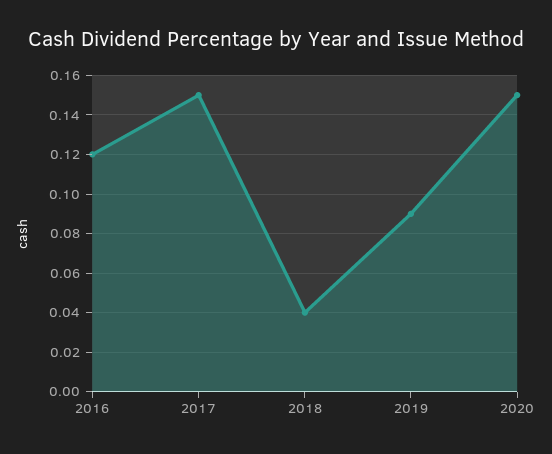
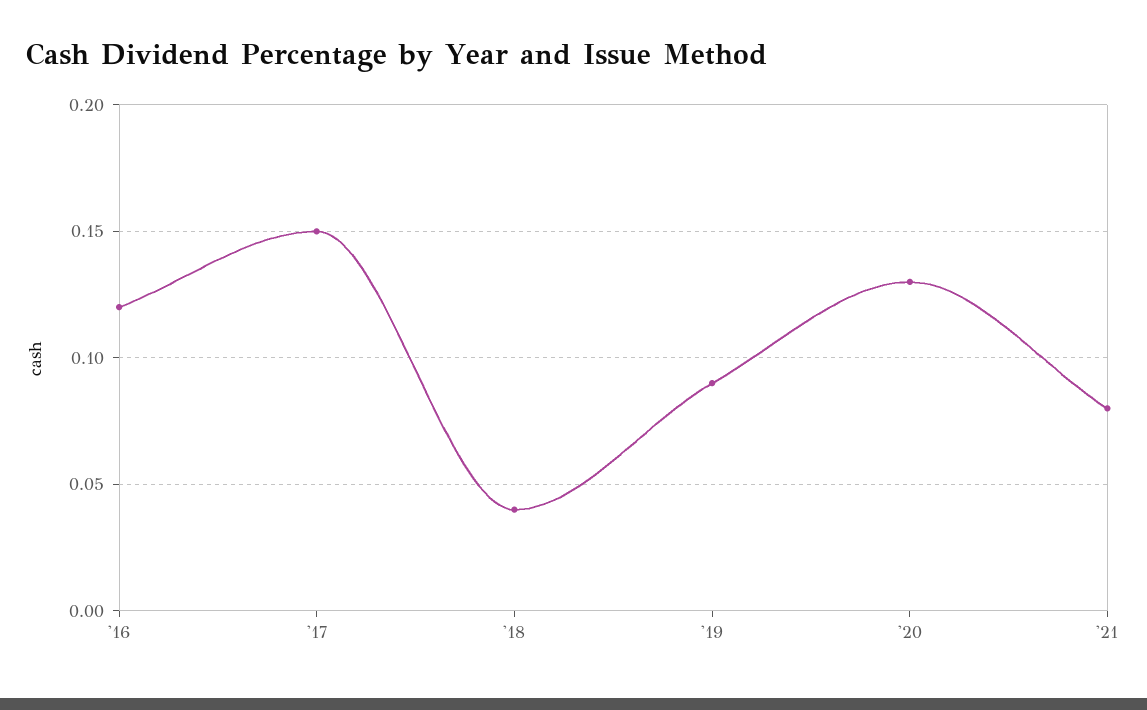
2020: 0.15 -> 0.13
'21: none -> 0.08

